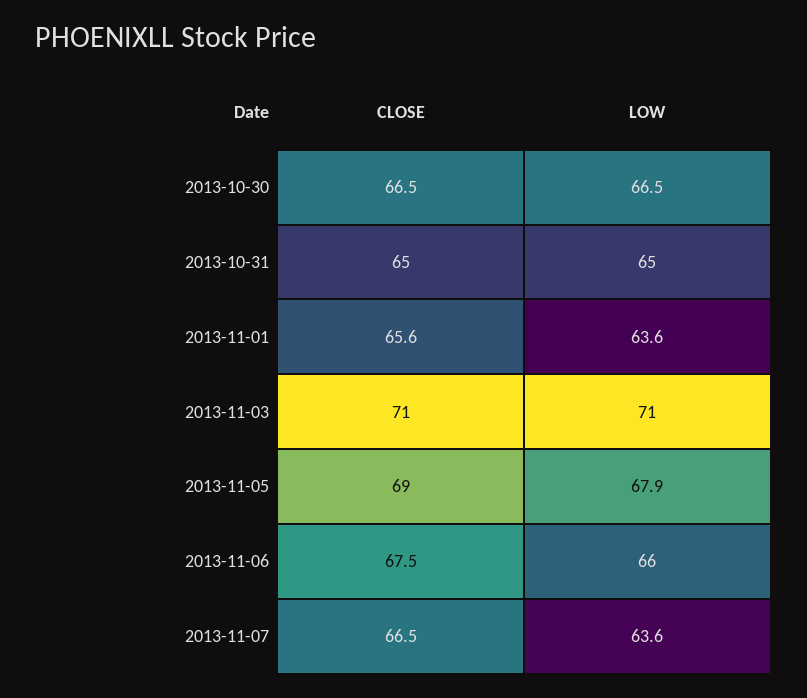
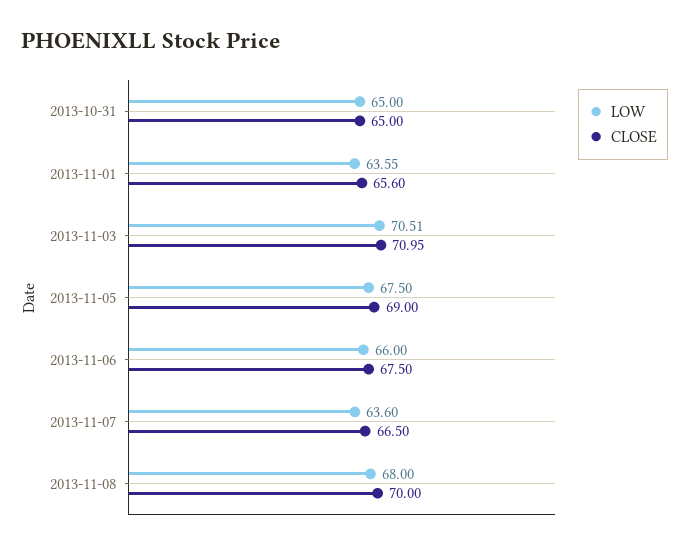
CLOSE, 2013-10-30: 66.5 -> none
LOW, 2013-10-30: 66.5 -> none
LOW, 2013-11-03: 71 -> 70.51
LOW, 2013-11-05: 67.9 -> 67.5
LOW, 2013-11-08: none -> 68
CLOSE, 2013-11-08: none -> 70

